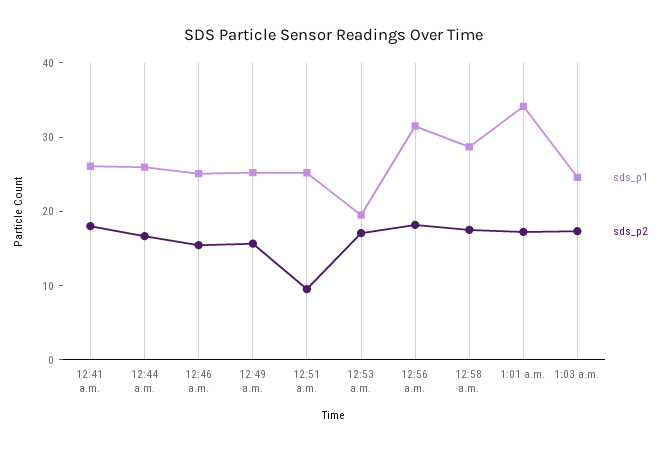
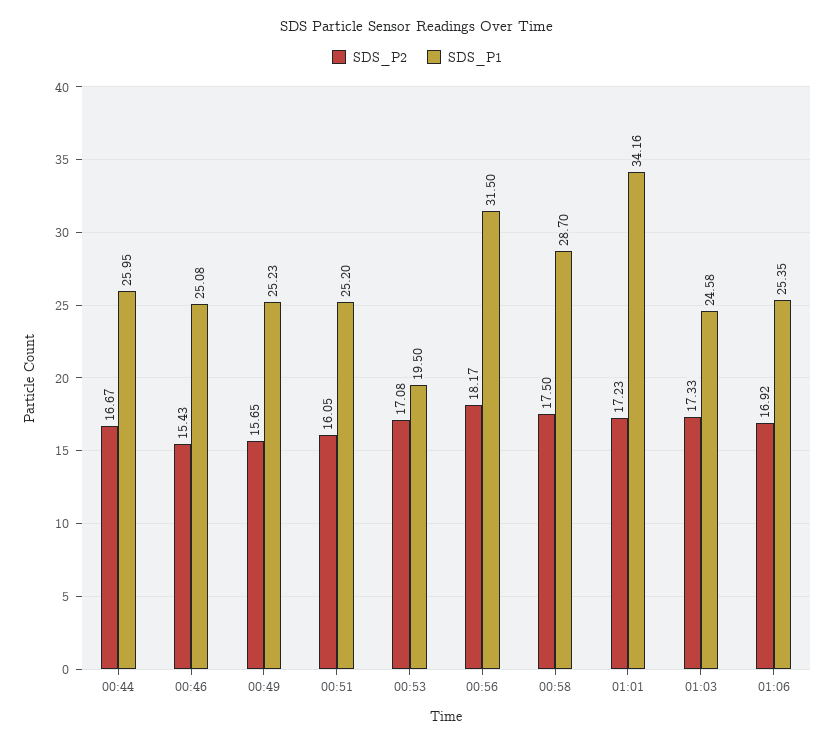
sds_p1, 12:41 a.m.: 26 -> none
sds_p2, 12:41 a.m.: 18 -> none
sds_p2, 12:51 a.m.: 10 -> 16.05
sds_p2, 01:06: none -> 16.92
sds_p1, 01:06: none -> 25.35

